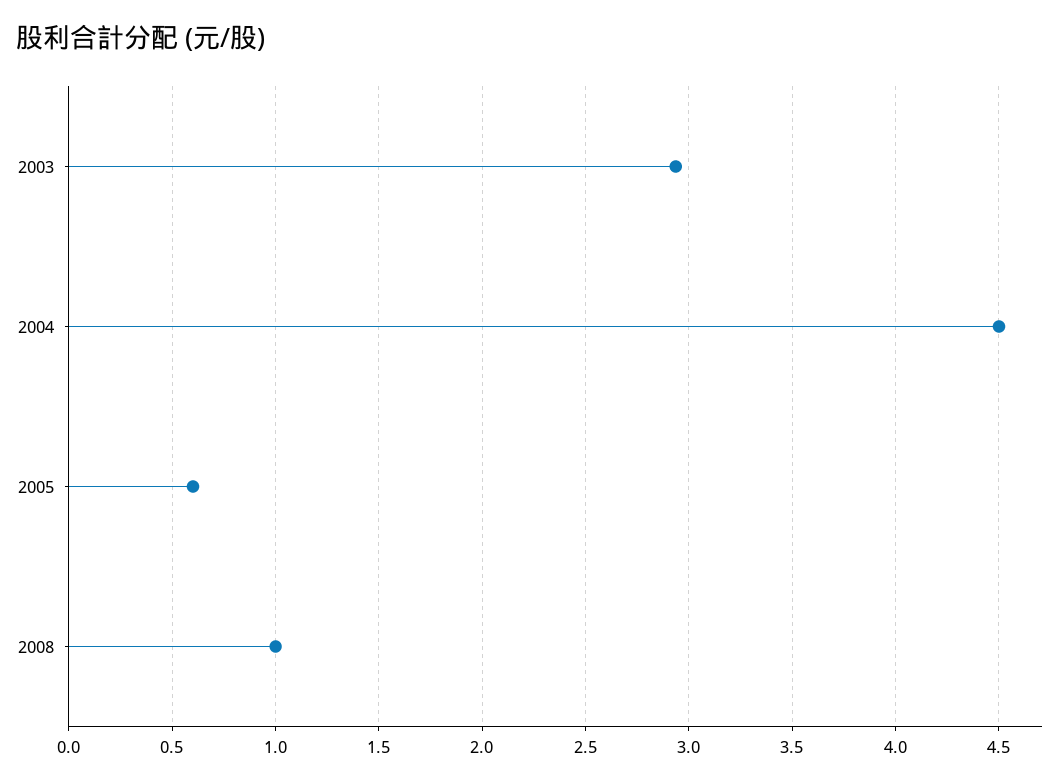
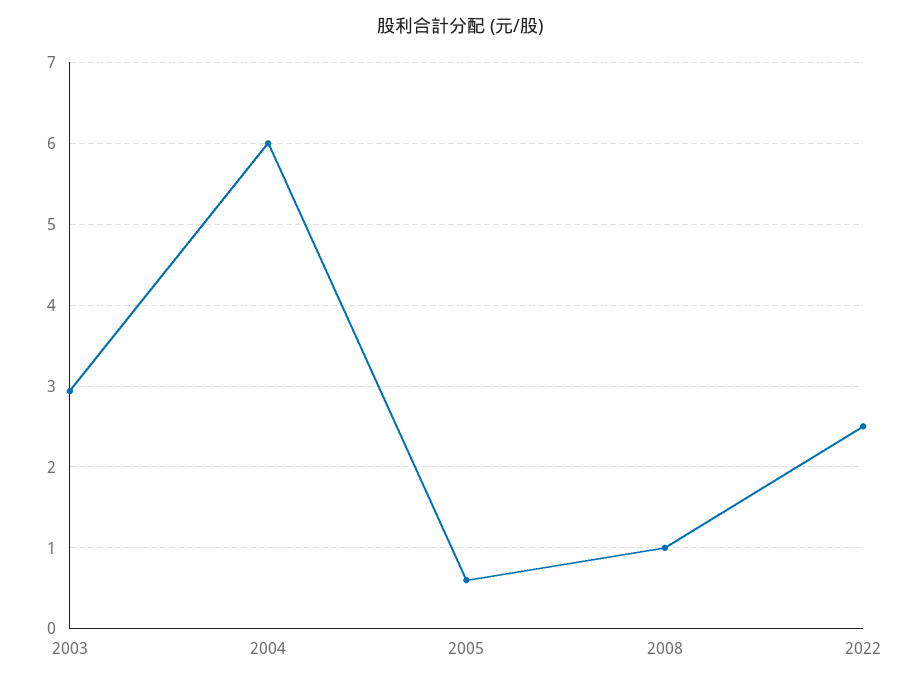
2004: 4.5 -> 6
2022: none -> 2.5

